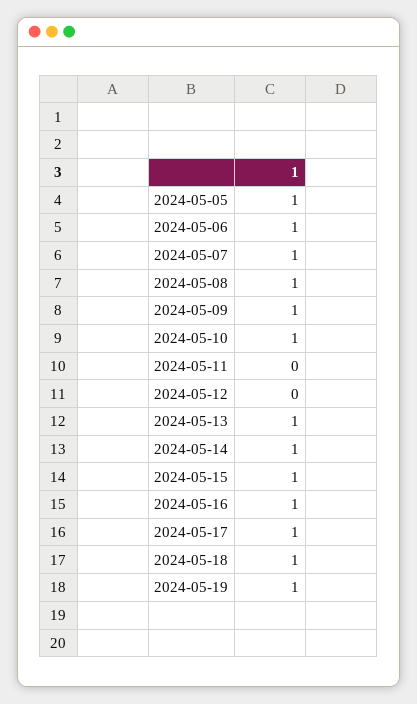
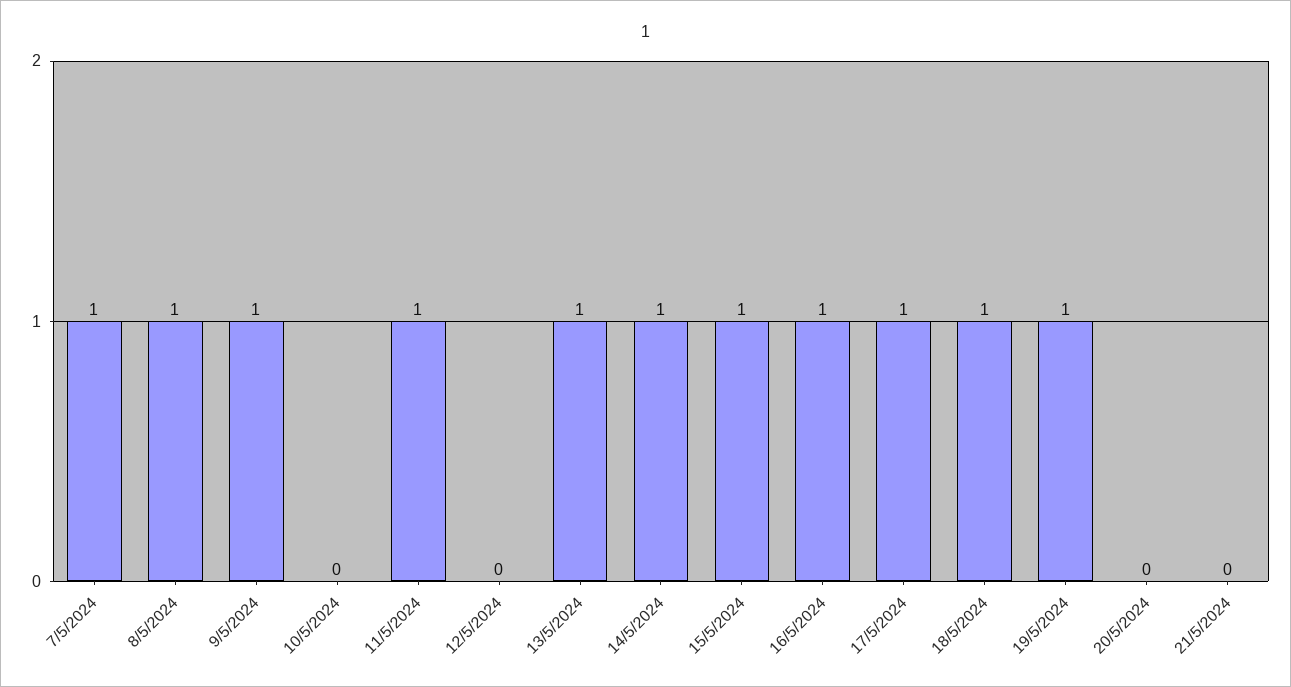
2024-05-05: 1 -> none
2024-05-06: 1 -> none
2024-05-10: 1 -> 0
2024-05-11: 0 -> 1
20/5/2024: none -> 0
21/5/2024: none -> 0

